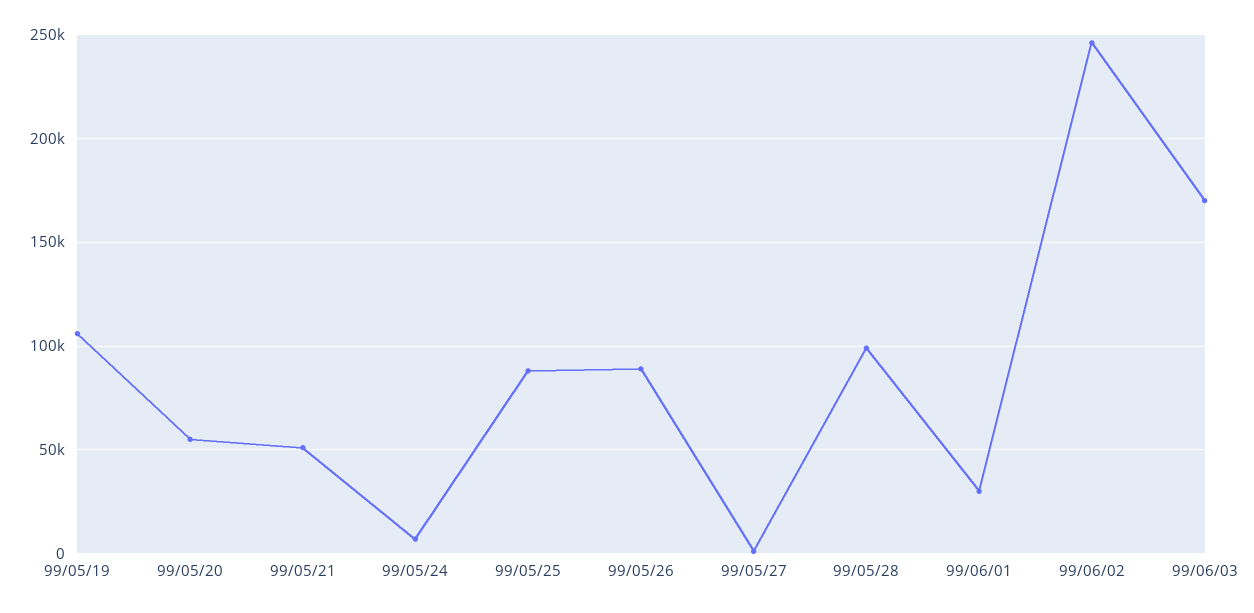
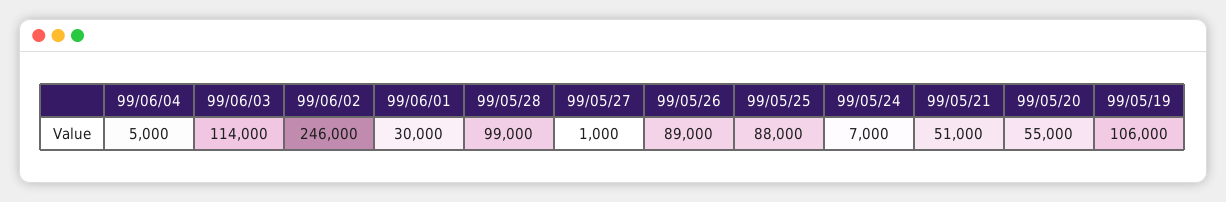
99/06/03: 170000 -> 114000
99/06/04: none -> 5000

